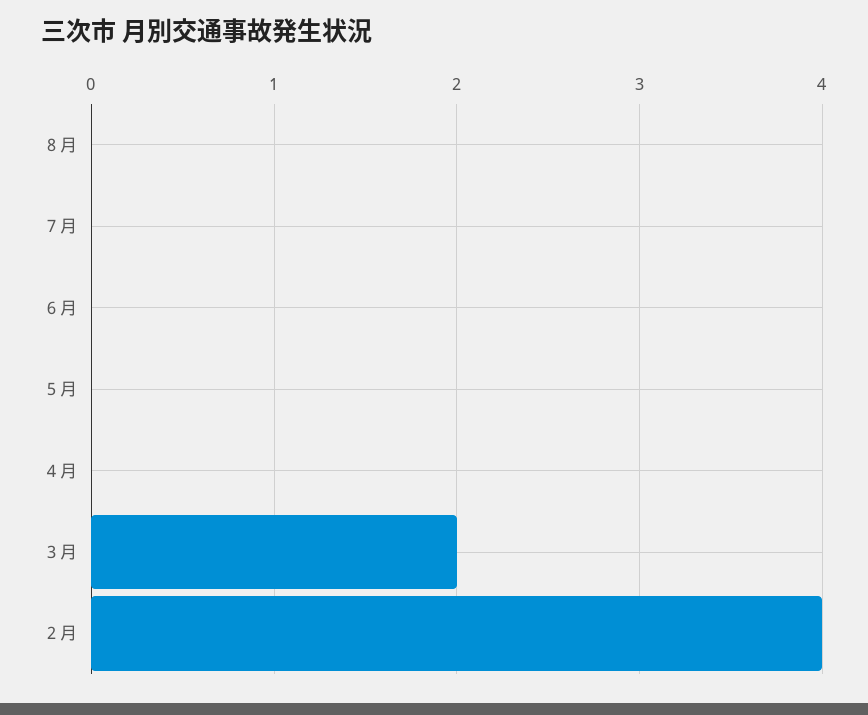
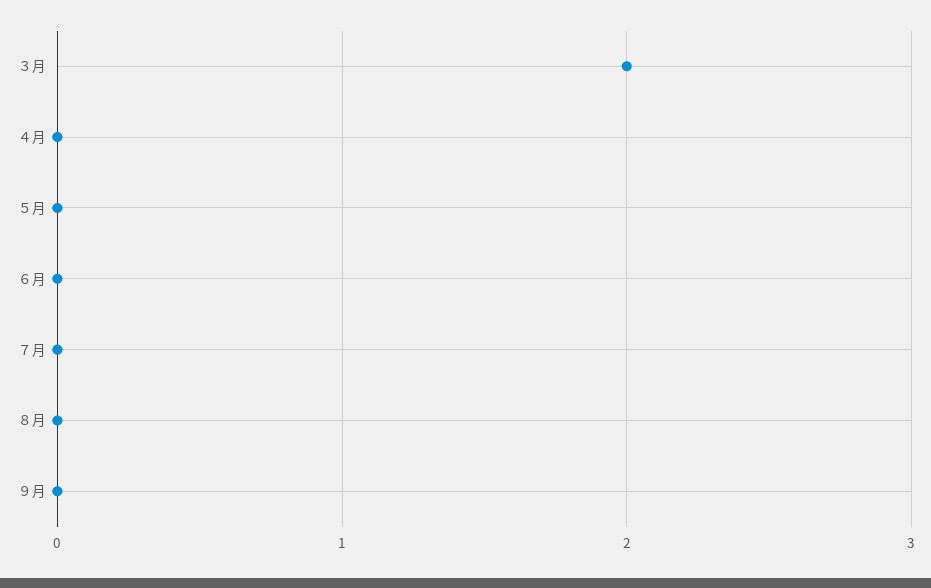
２月: 4 -> none
９月: none -> 0

